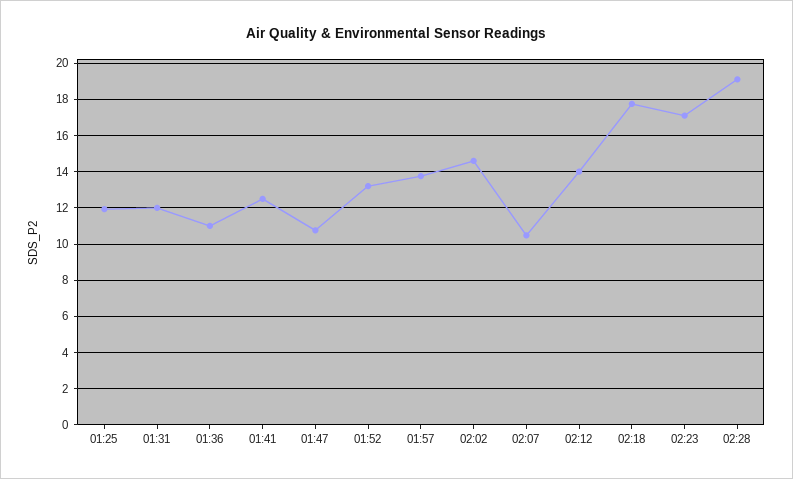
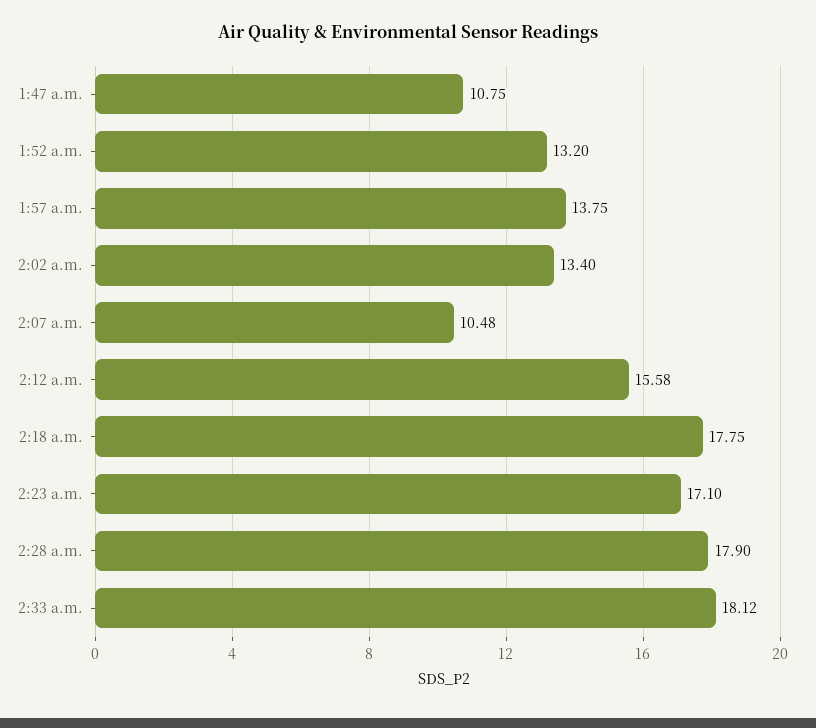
01:25: 12 -> none
01:31: 12 -> none
01:36: 11 -> none
01:41: 12.5 -> none
02:02: 14.5 -> 13.4
02:12: 14 -> 15.58
02:28: 19 -> 17.9
2:33 a.m.: none -> 18.12

